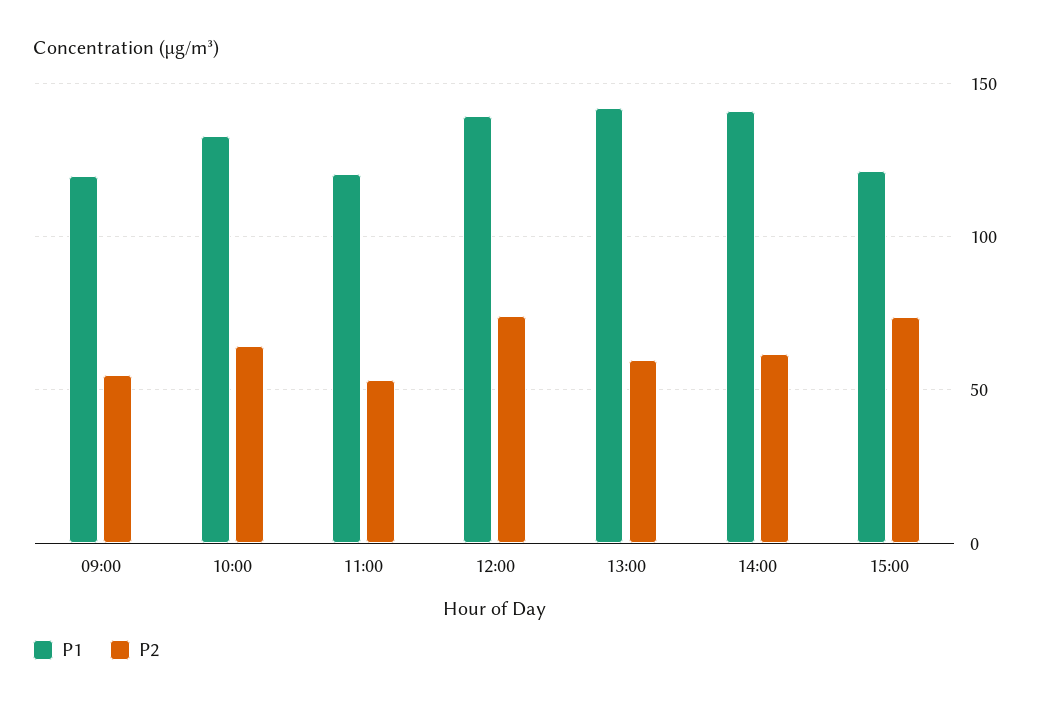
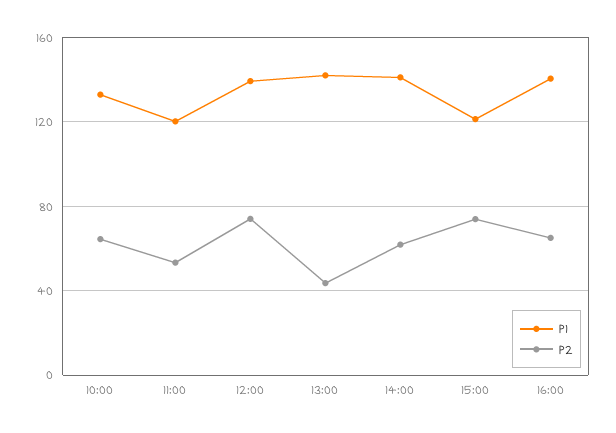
P1, 09:00: 120 -> none
P2, 09:00: 55 -> none
P2, 13:00: 60 -> 45
P1, 16:00: none -> 140
P2, 16:00: none -> 65

